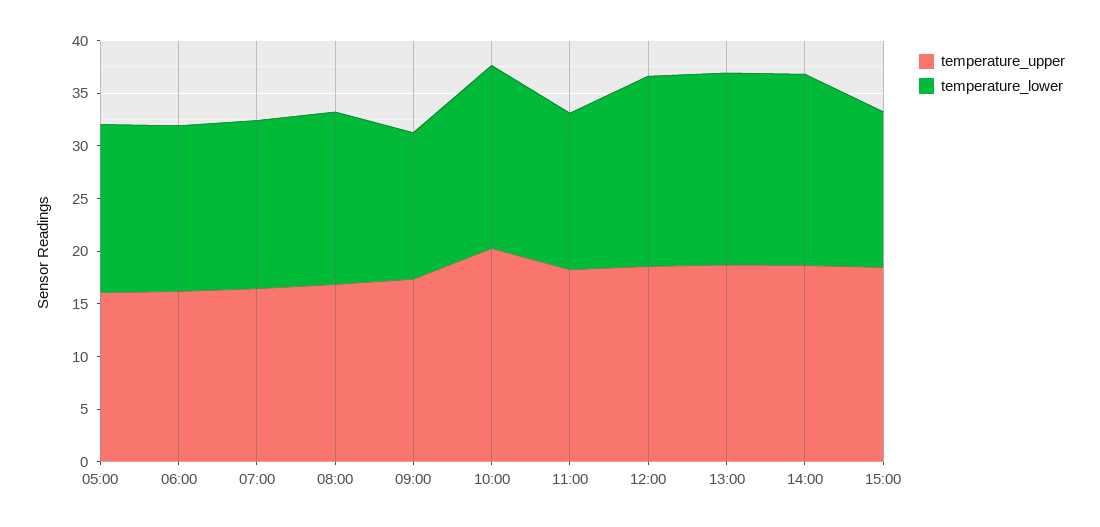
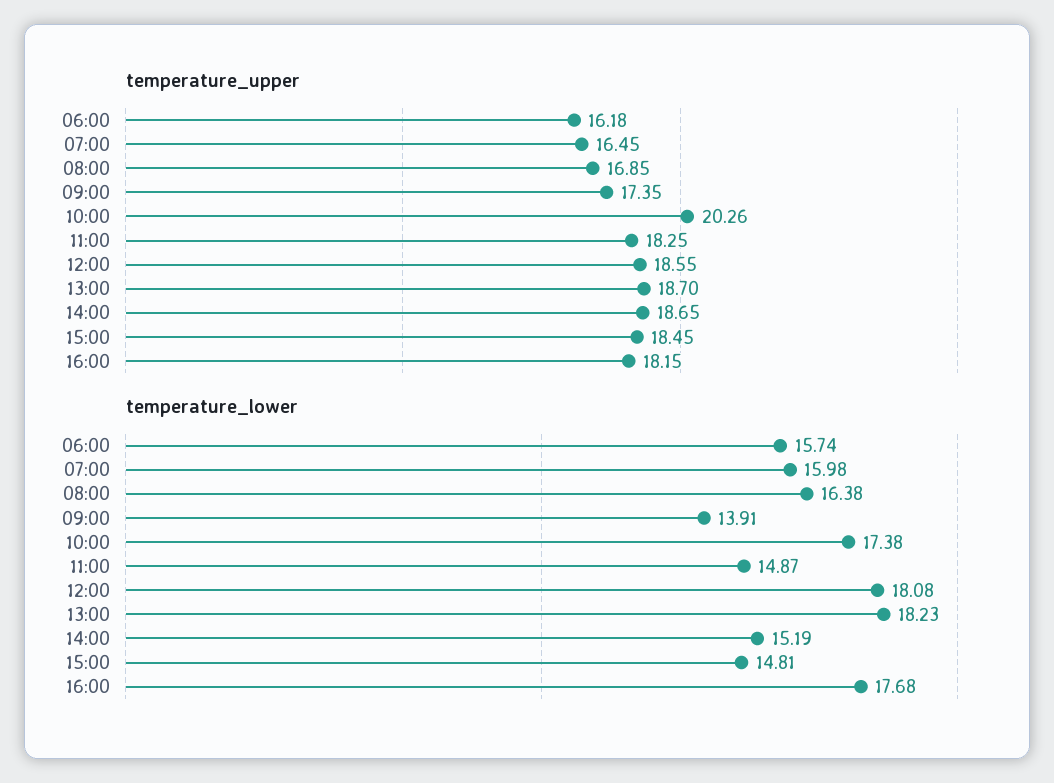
temperature_upper, 05:00: 16 -> none
temperature_lower, 05:00: 16 -> none
temperature_lower, 14:00: 18 -> 15.19
temperature_upper, 16:00: none -> 18.15
temperature_lower, 16:00: none -> 17.68

